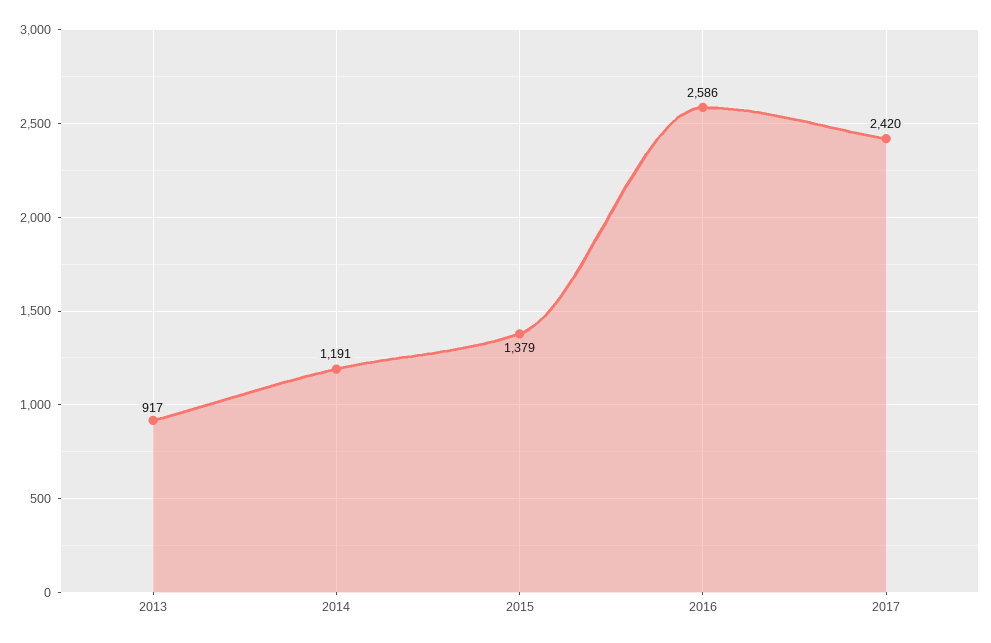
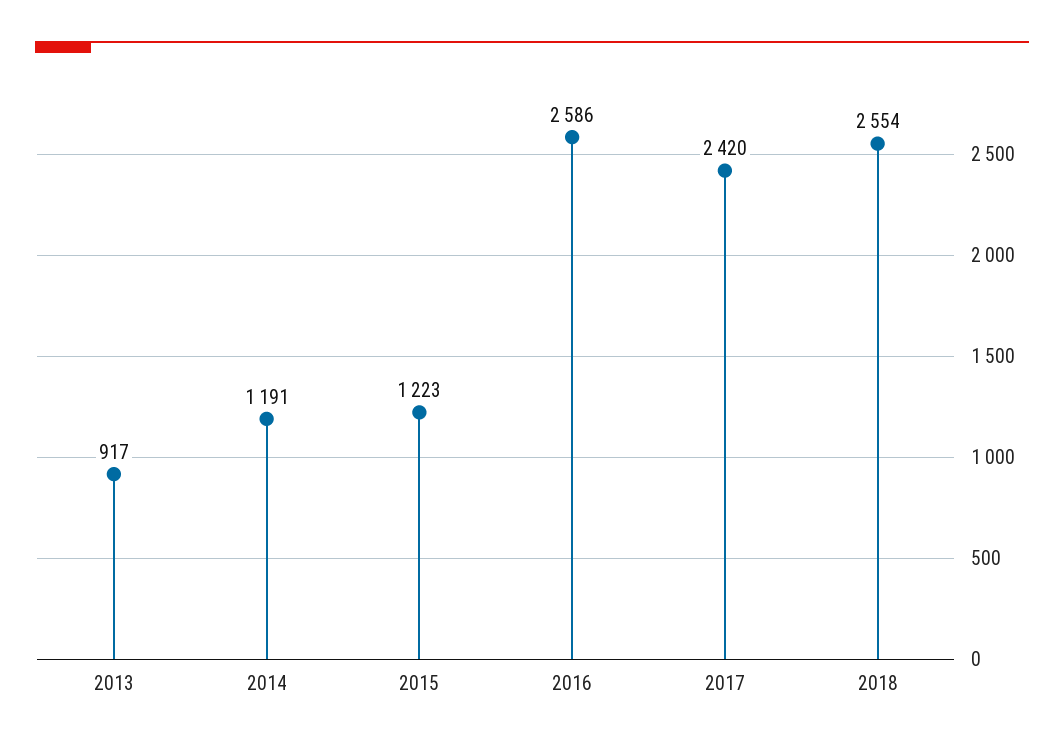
2015: 1379 -> 1223
2018: none -> 2554

